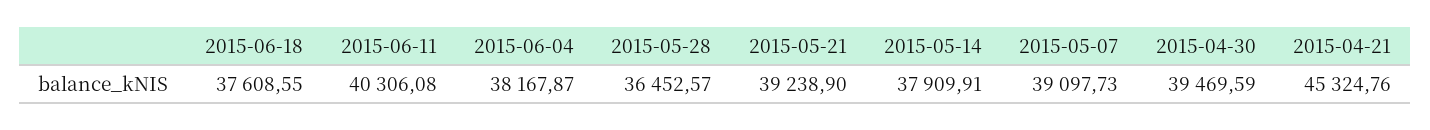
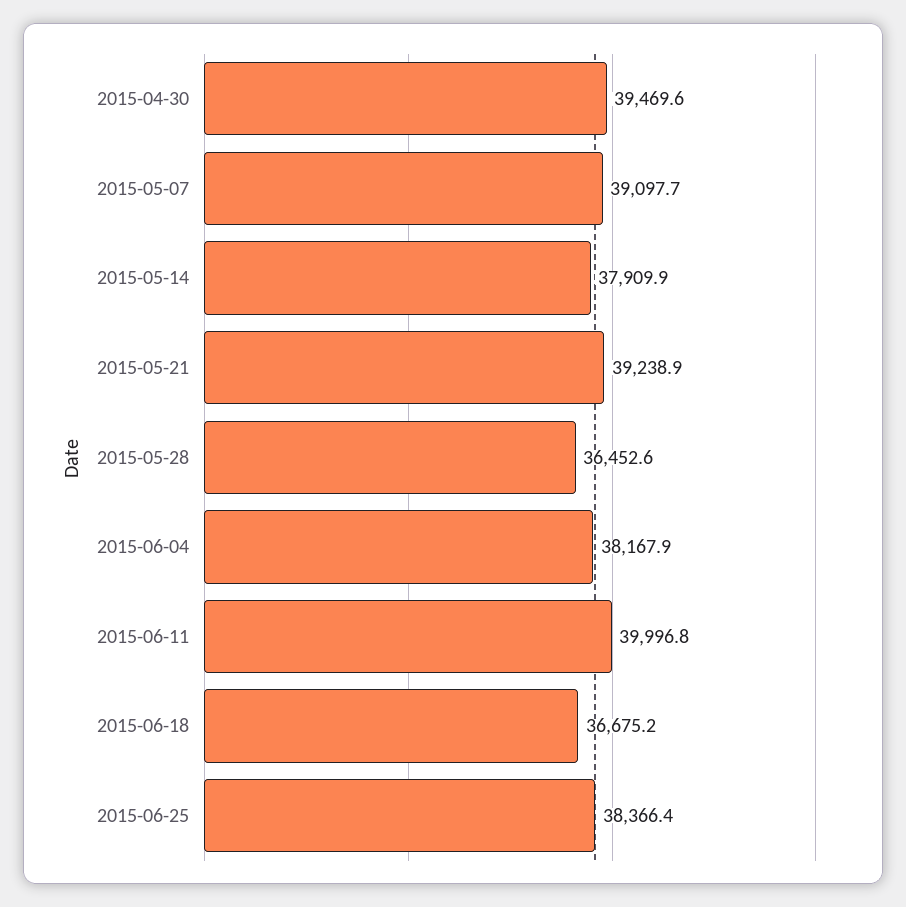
2015-06-18: 37608.55 -> 36675.2
2015-06-11: 40306.08 -> 39996.8
2015-04-21: 45324.76 -> none
2015-06-25: none -> 38366.4

